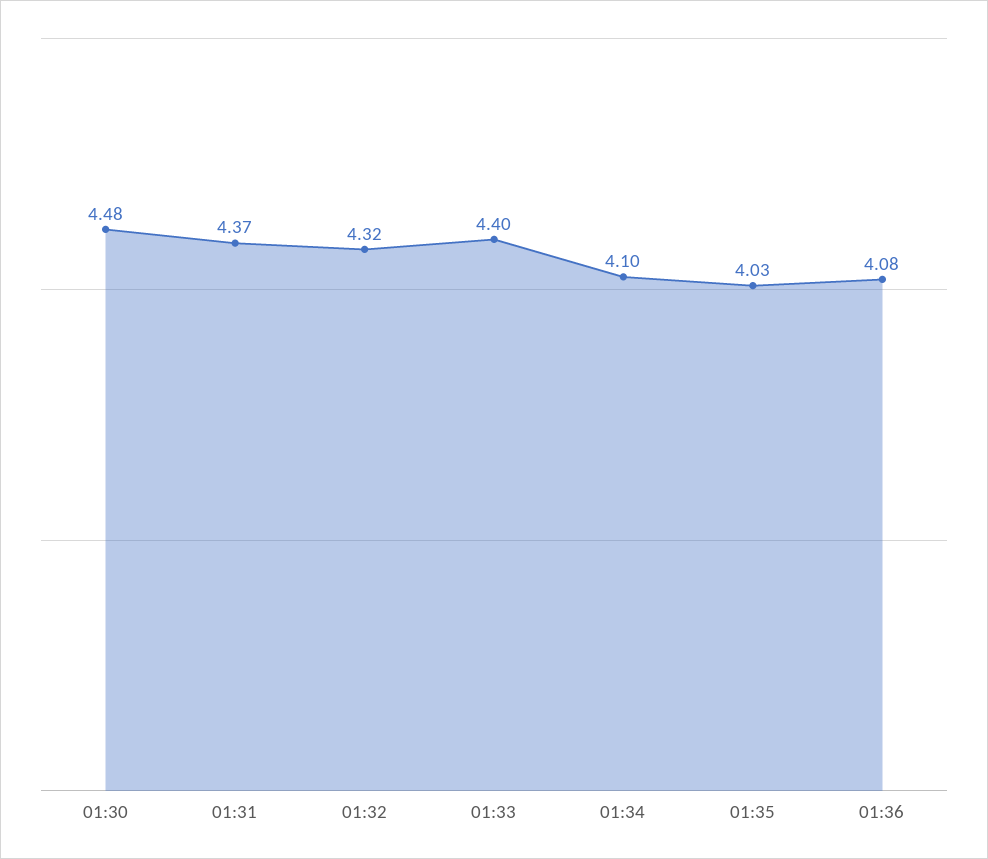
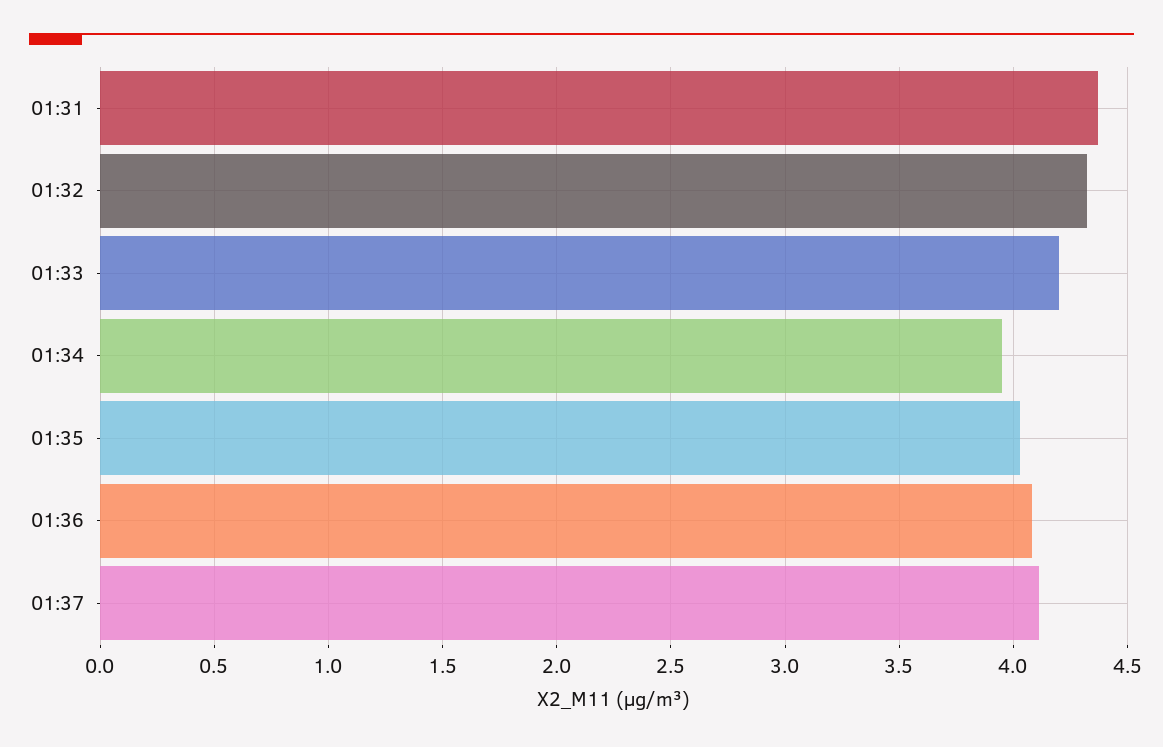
01:30: 4.48 -> none
01:33: 4.4 -> 4.2
01:34: 4.1 -> 3.95
01:37: none -> 4.1

